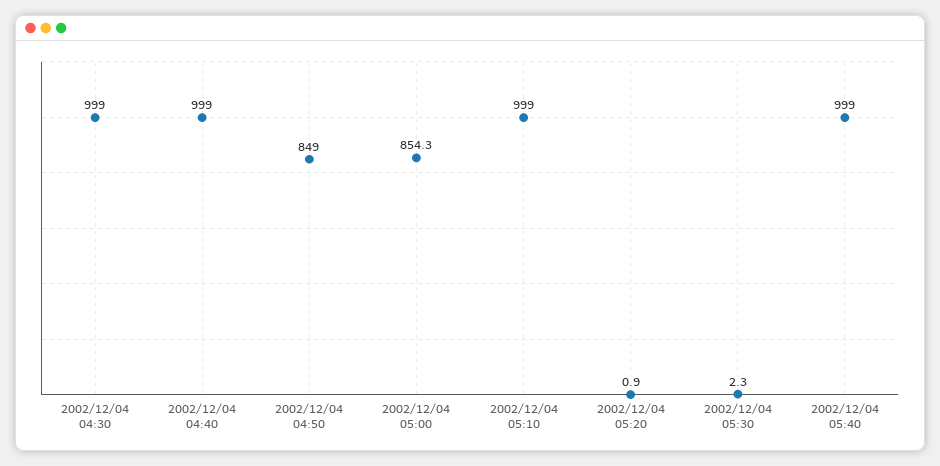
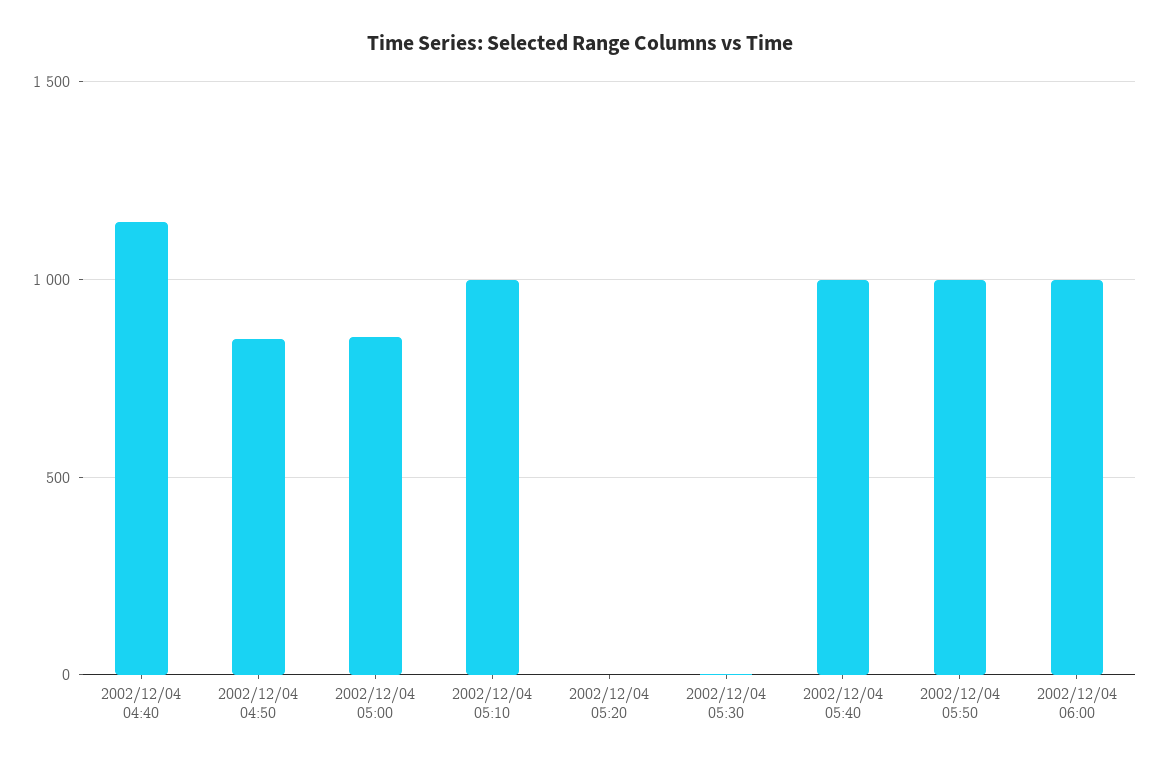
2002/12/04 04:30: 999 -> none
2002/12/04 04:40: 999 -> 1150
2002/12/04 05:50: none -> 1000
2002/12/04 06:00: none -> 1000

